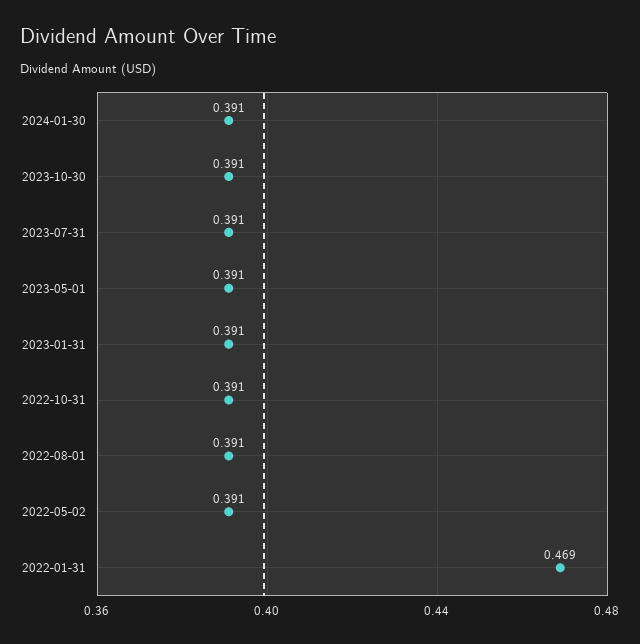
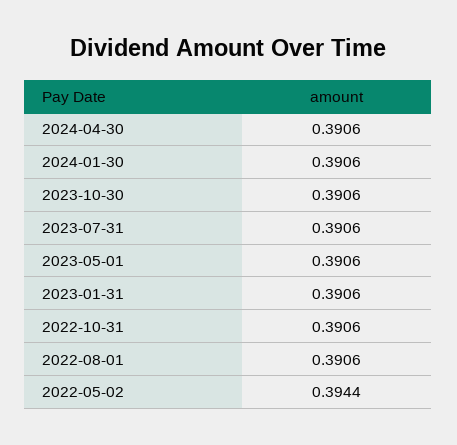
2022-05-02: 0.391 -> 0.3944
2022-01-31: 0.469 -> none
2024-04-30: none -> 0.3906

